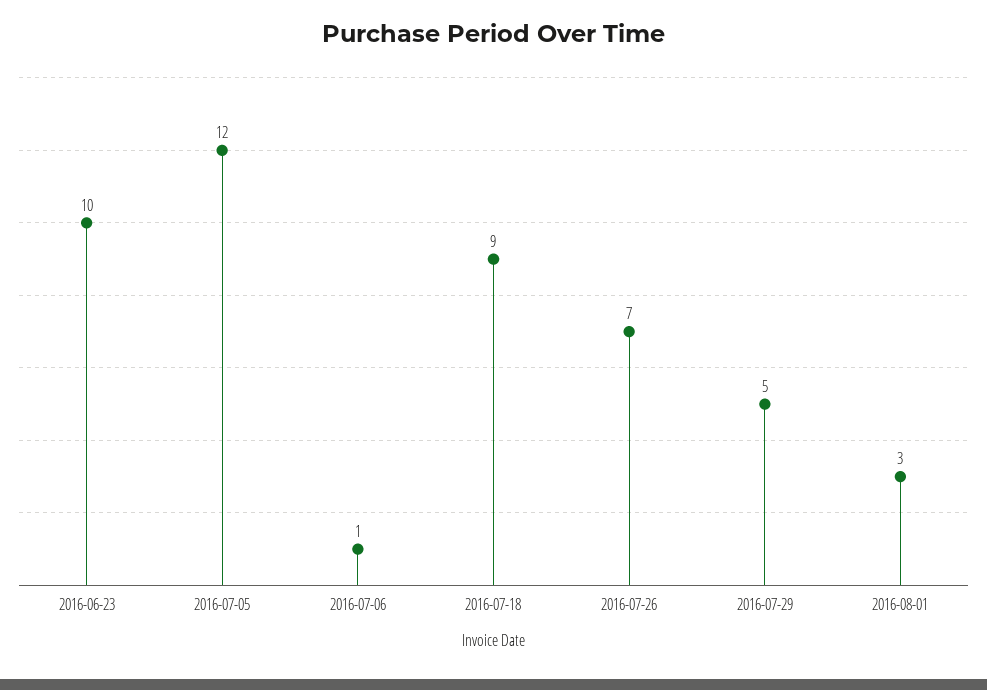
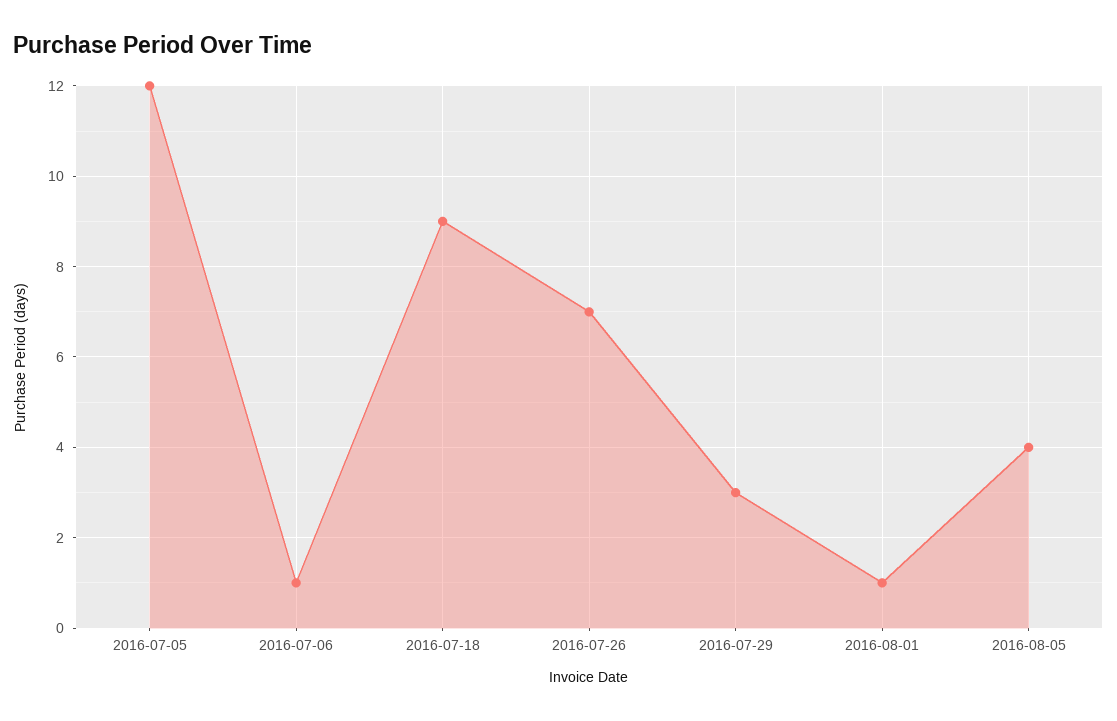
2016-06-23: 10 -> none
2016-07-29: 5 -> 3
2016-08-01: 3 -> 1
2016-08-05: none -> 4

